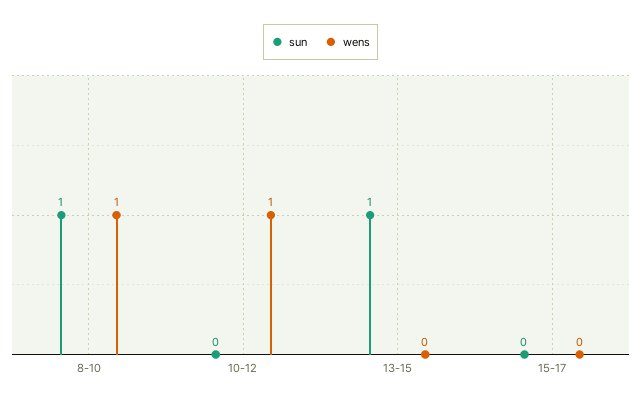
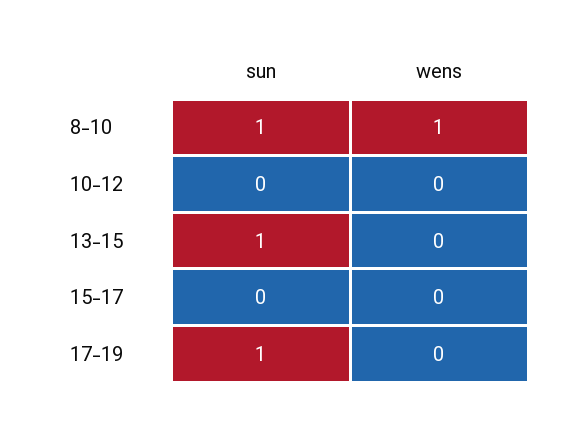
wens, 10-12: 1 -> 0
sun, 17-19: none -> 1
wens, 17-19: none -> 0

